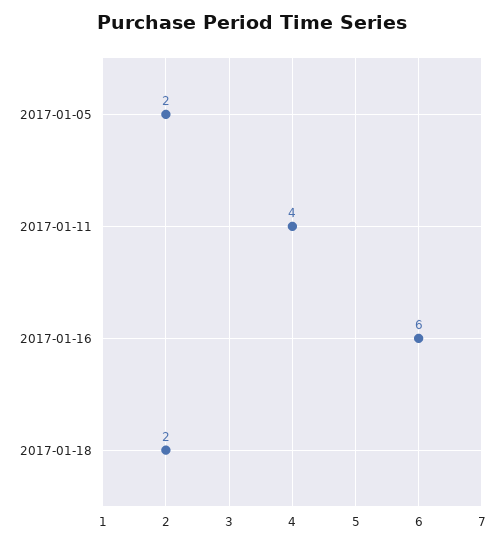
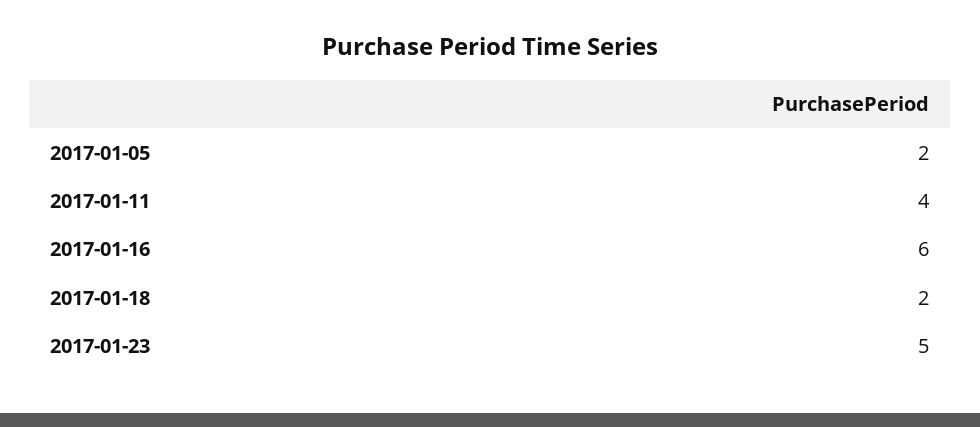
2017-01-23: none -> 5

